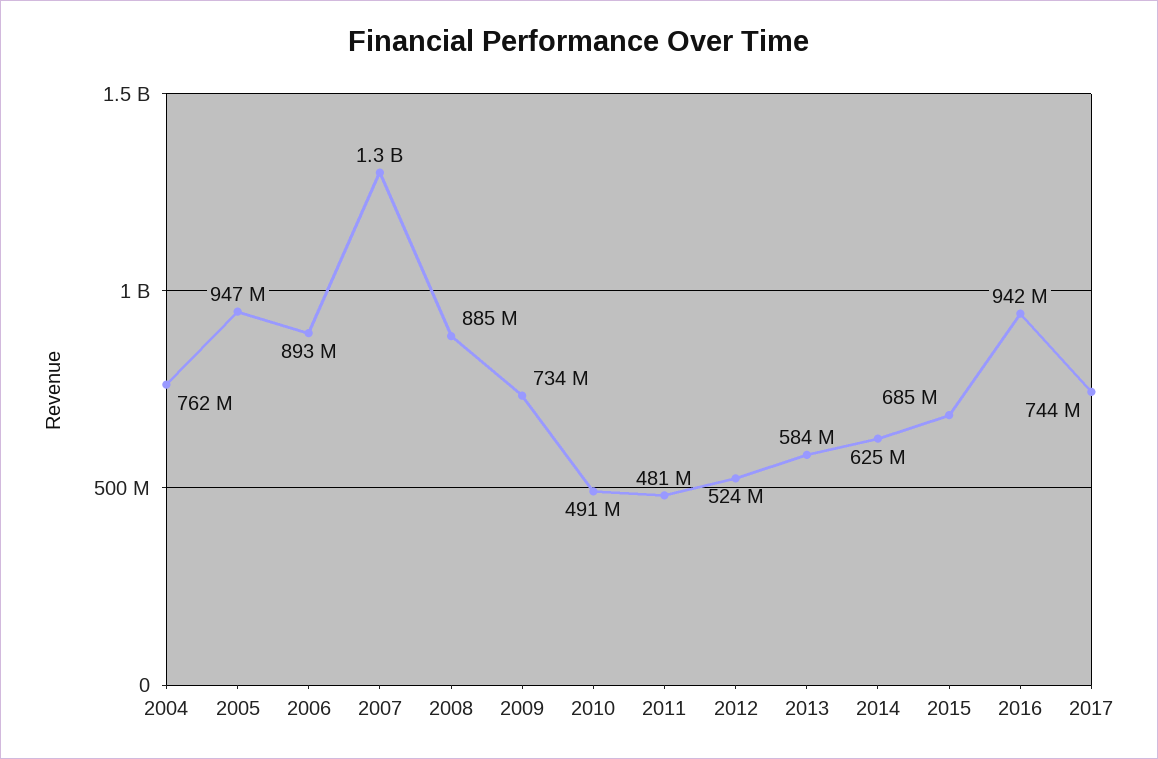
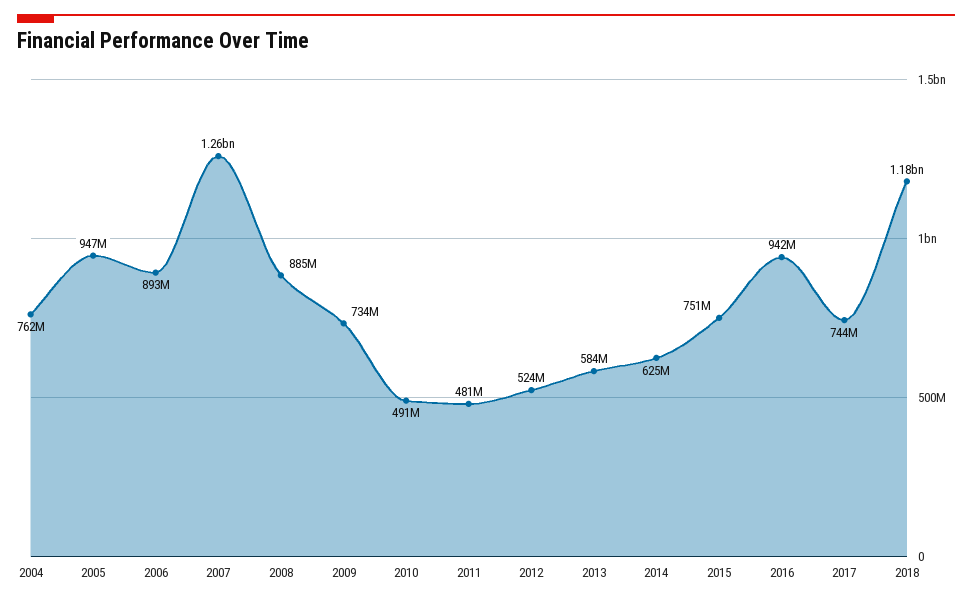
2015: 685000000 -> 751000000
2018: none -> 1180000000

